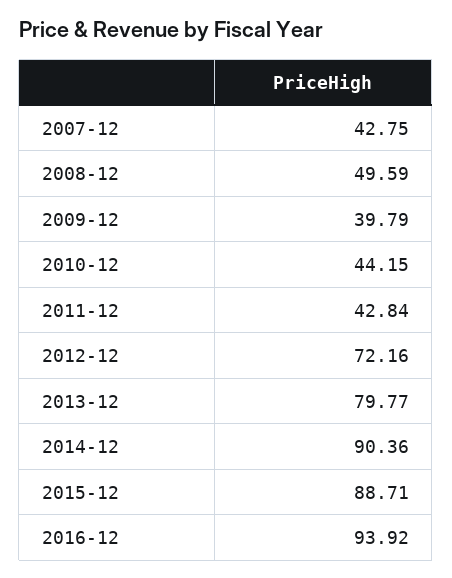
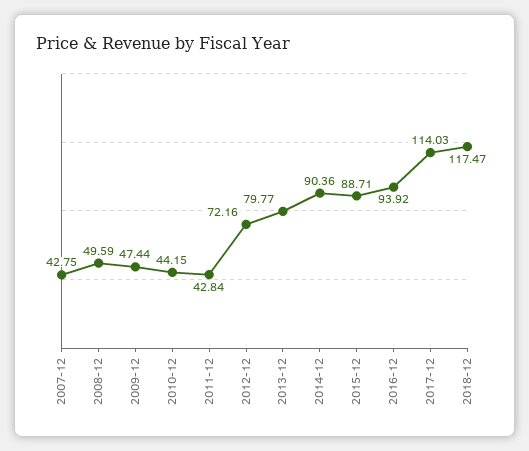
2009-12: 39.79 -> 47.44
2017-12: none -> 114.03
2018-12: none -> 117.47

